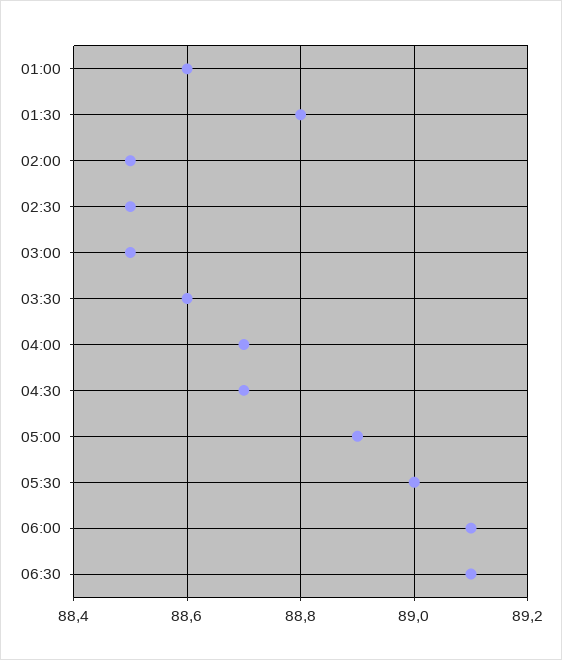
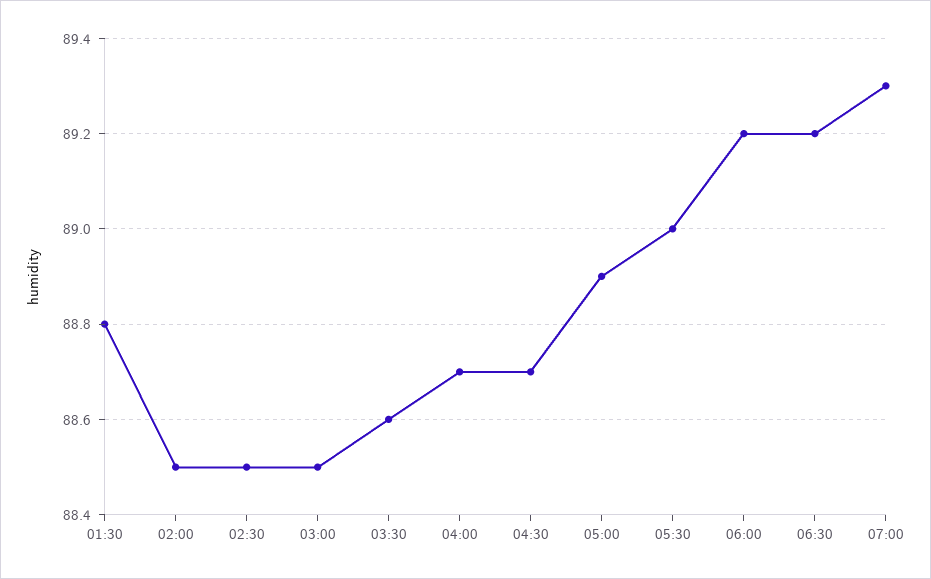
01:00: 88.6 -> none
06:00: 89.1 -> 89.2
06:30: 89.1 -> 89.2
07:00: none -> 89.3

